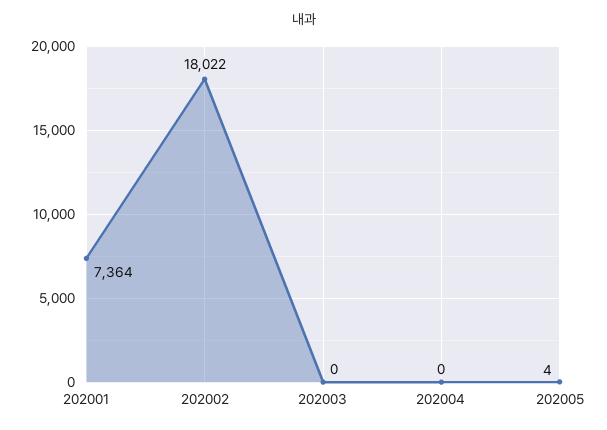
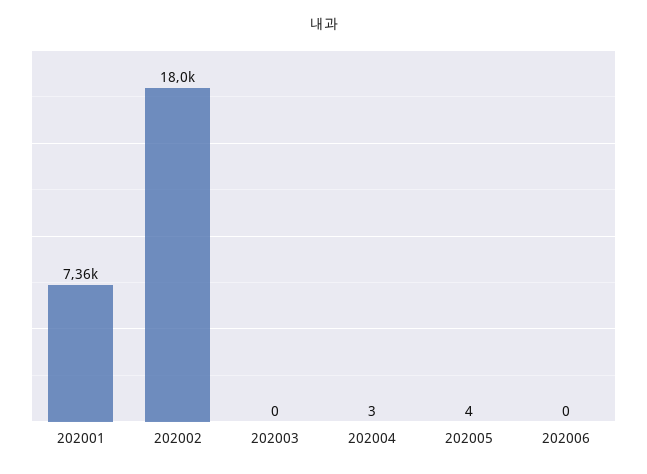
202004: 0 -> 3
202006: none -> 0

